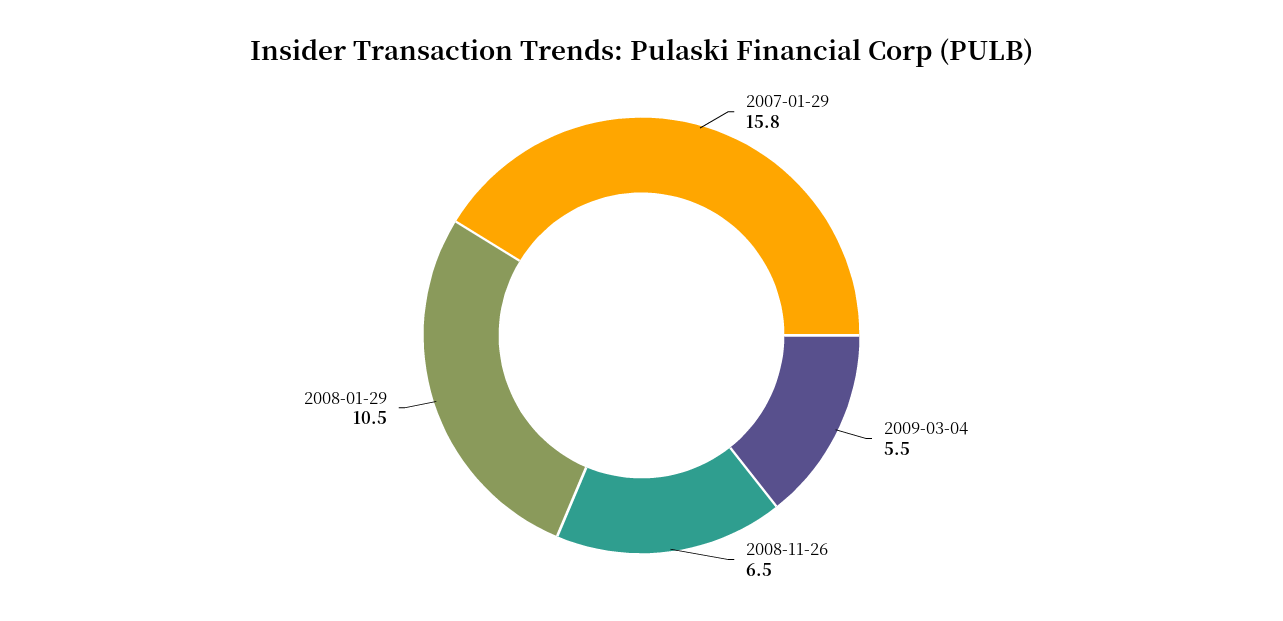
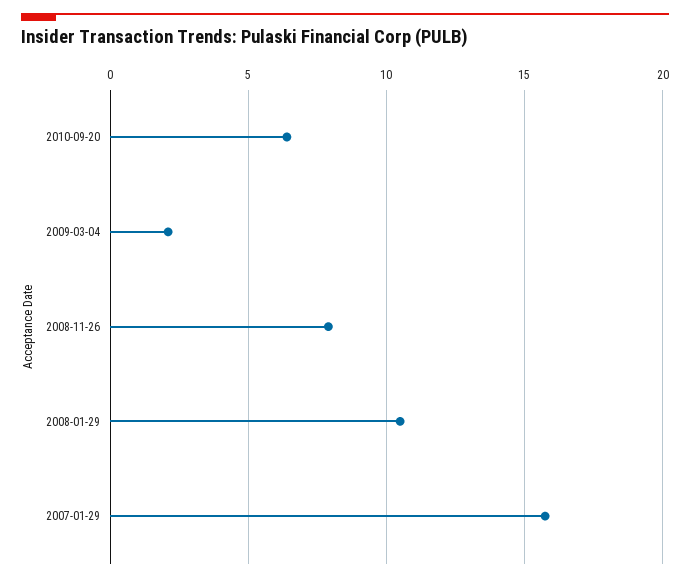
2009-03-04: 5.5 -> 2
2008-11-26: 6.5 -> 8
2010-09-20: none -> 6.5

